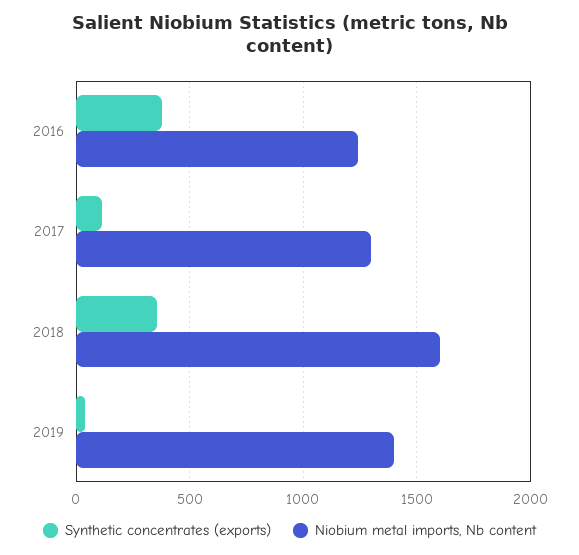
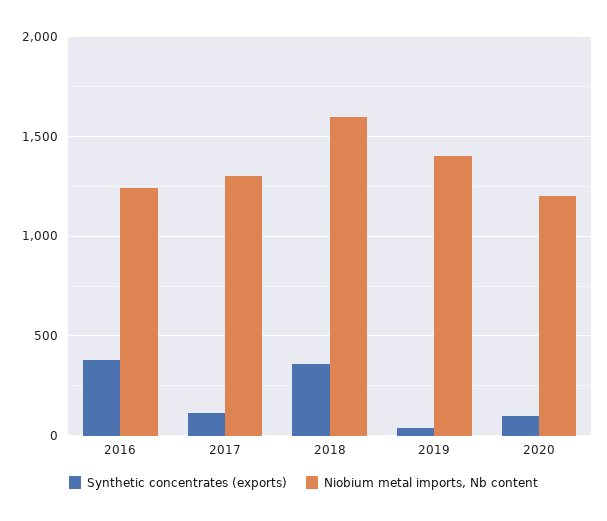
Synthetic concentrates (exports), 2020: none -> 100
Niobium metal imports, Nb content, 2020: none -> 1200

